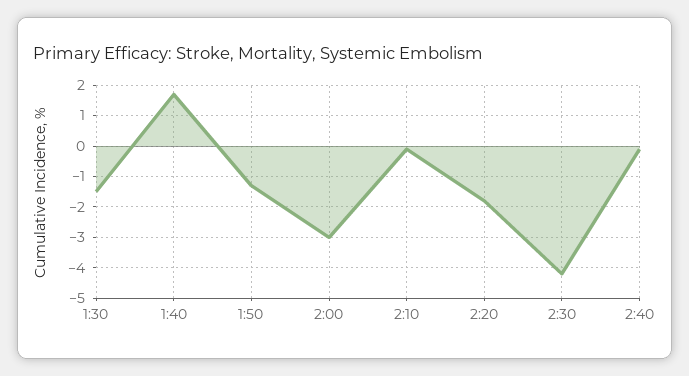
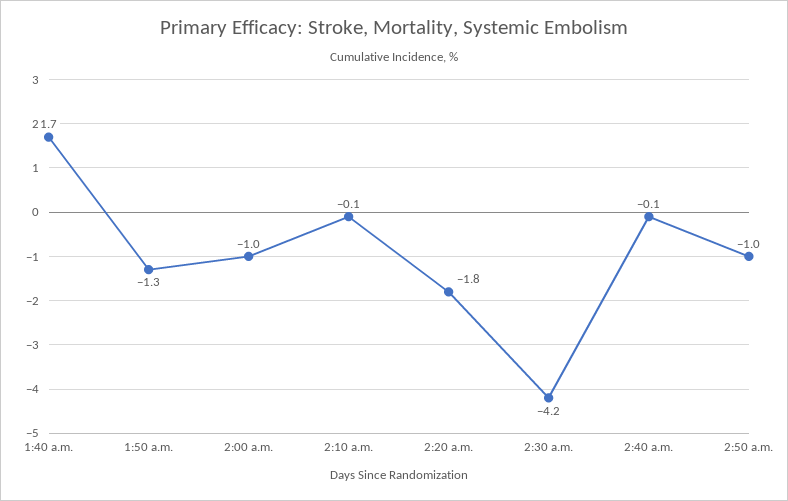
1:30: -1.5 -> none
2:00: -3 -> -1
2:50 a.m.: none -> -1

